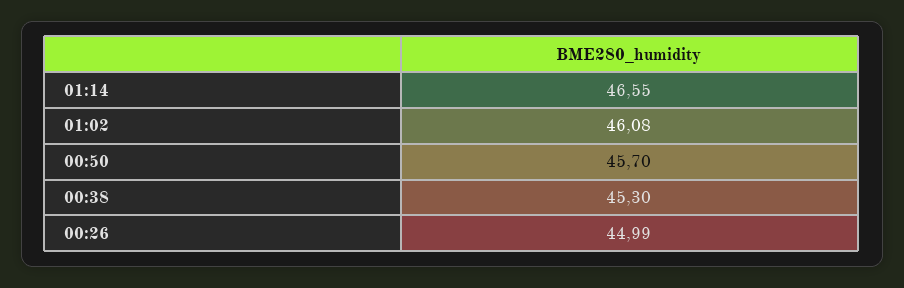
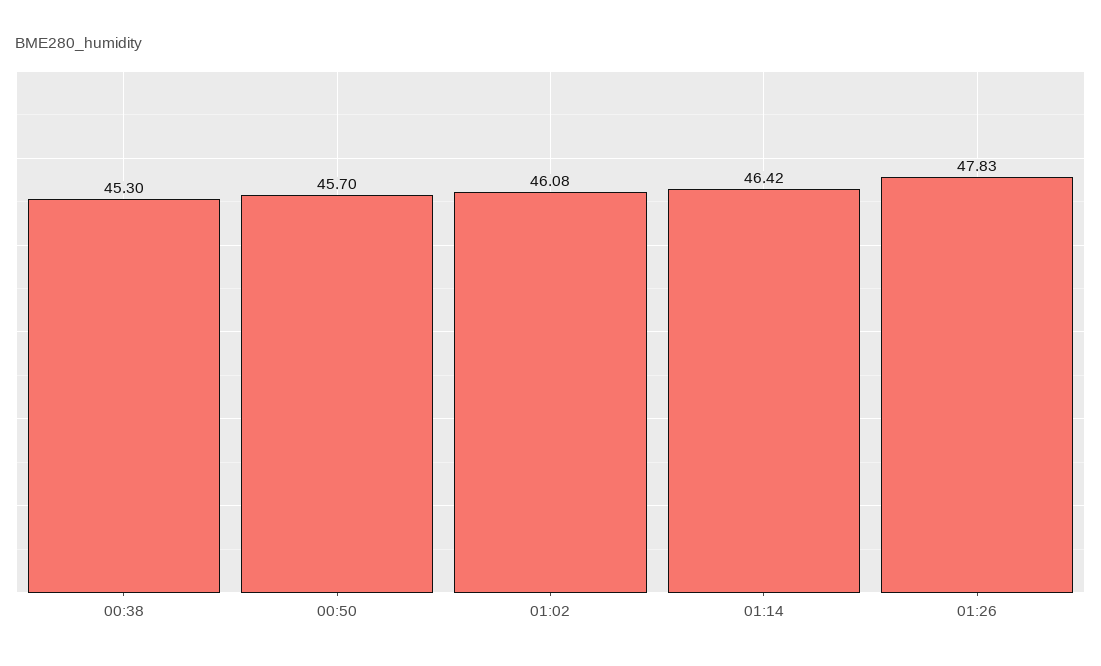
01:14: 46.55 -> 46.42
00:26: 44.99 -> none
01:26: none -> 47.83

